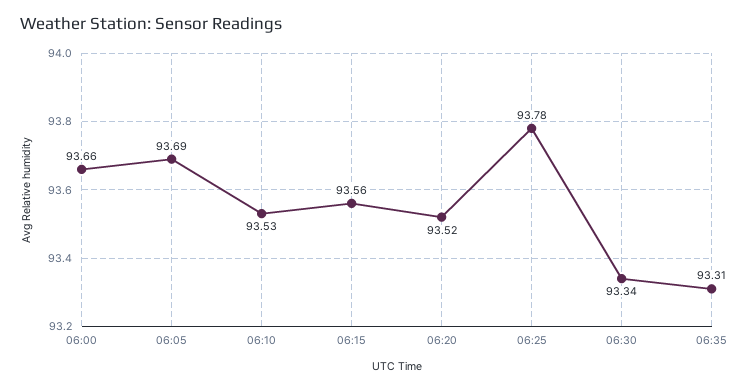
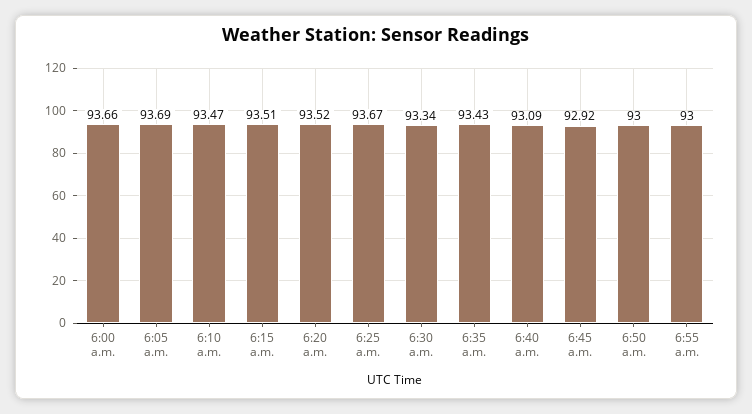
06:10: 93.53 -> 93.47
06:15: 93.56 -> 93.51
06:25: 93.78 -> 93.67
06:35: 93.31 -> 93.43
6:40 a.m.: none -> 93.09
6:45 a.m.: none -> 92.92
6:50 a.m.: none -> 93
6:55 a.m.: none -> 93

